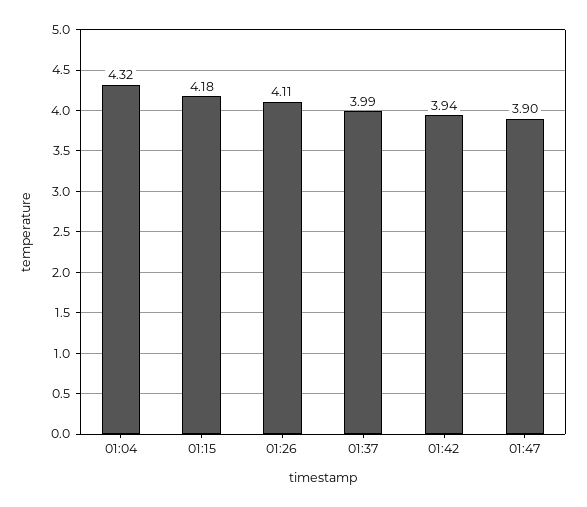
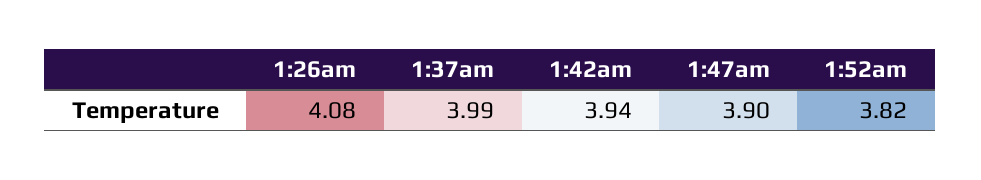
01:04: 4.32 -> none
01:15: 4.18 -> none
01:26: 4.11 -> 4.08
1:52am: none -> 3.82

